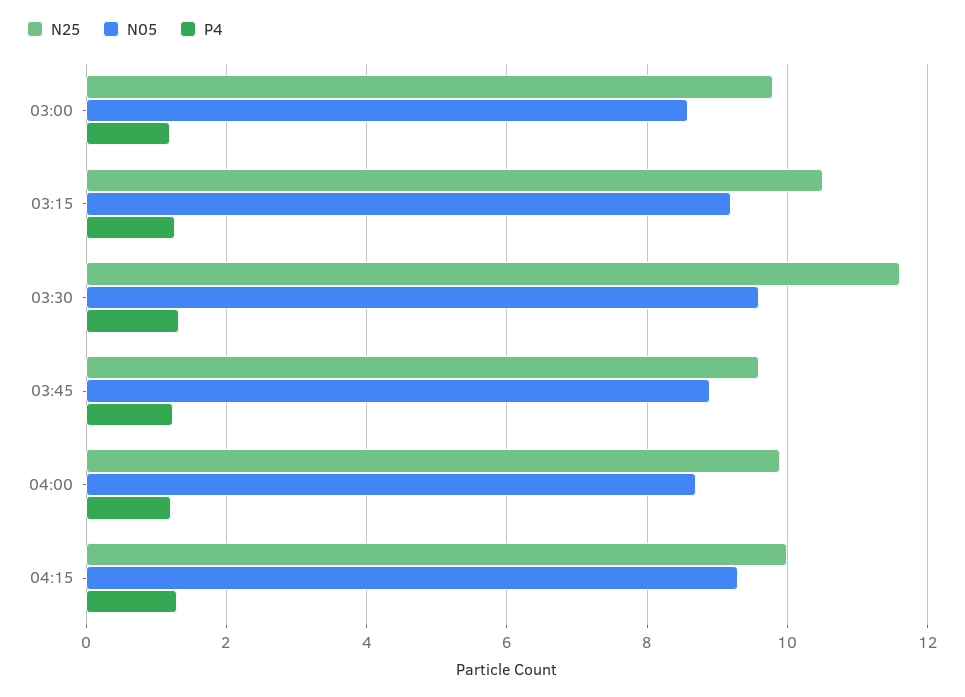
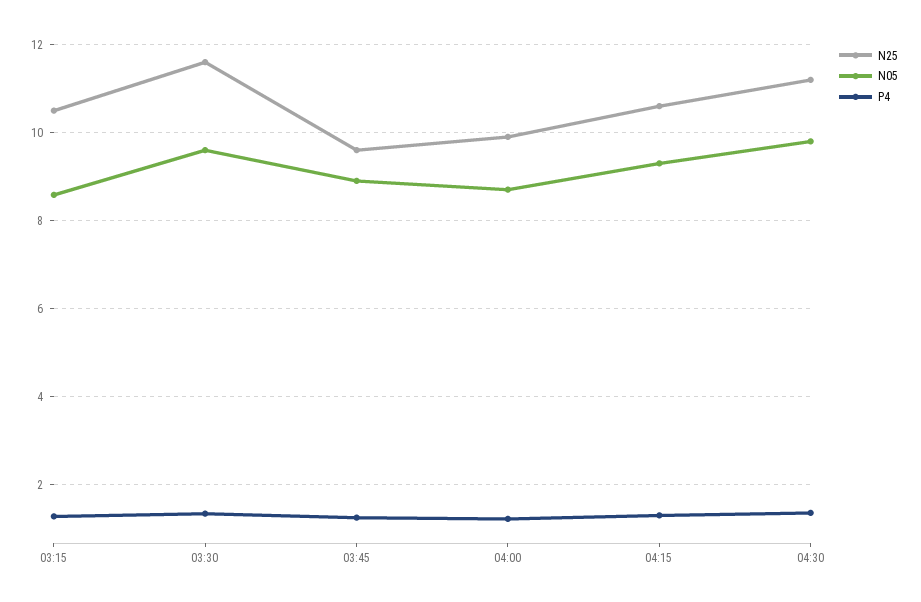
N25, 03:00: 9.8 -> none
N05, 03:00: 8.6 -> none
P4, 03:00: 1.2 -> none
N05, 03:15: 9.2 -> 8.6
N25, 04:15: 10 -> 10.6
N25, 04:30: none -> 11.2
N05, 04:30: none -> 9.8
P4, 04:30: none -> 1.4

